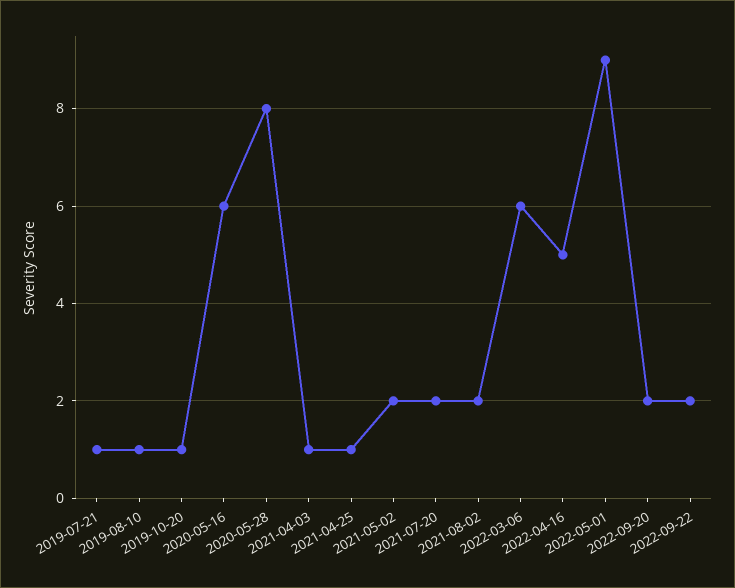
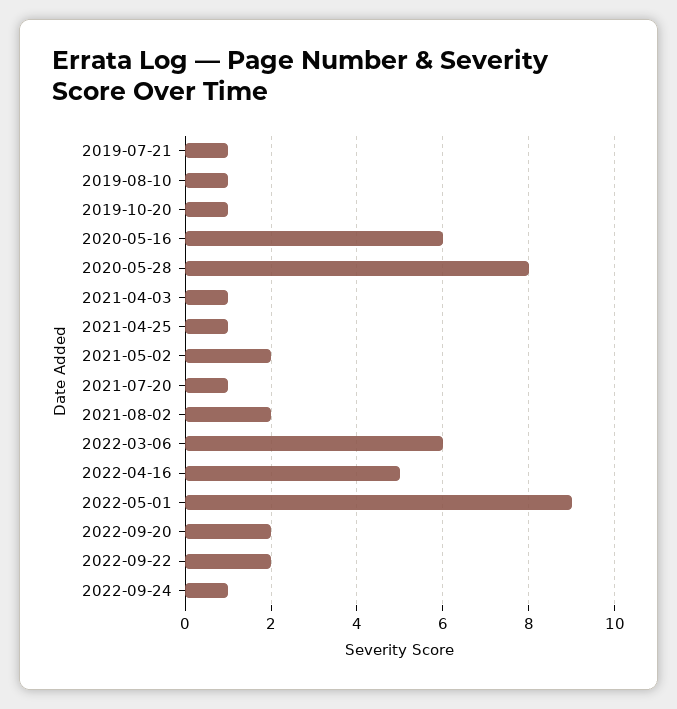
2021-07-20: 2 -> 1
2022-09-24: none -> 1

